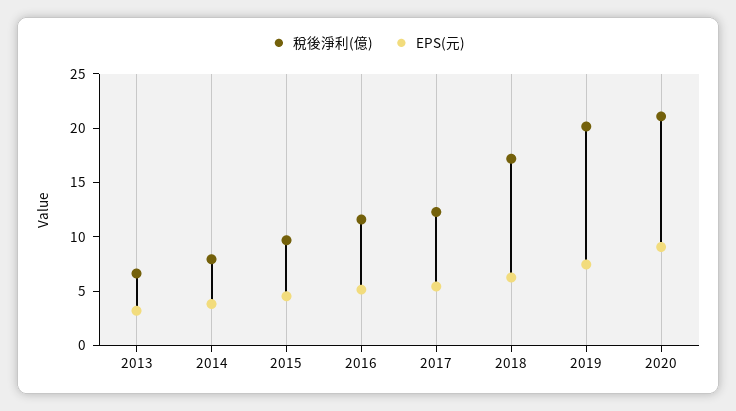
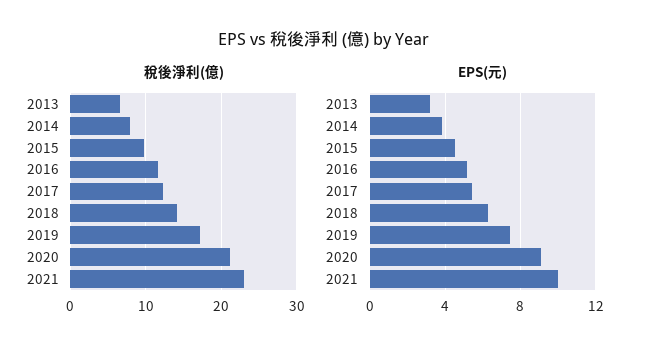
稅後淨利(億), 2018: 17 -> 14
稅後淨利(億), 2019: 20 -> 17
稅後淨利(億), 2021: none -> 23
EPS(元), 2021: none -> 10

